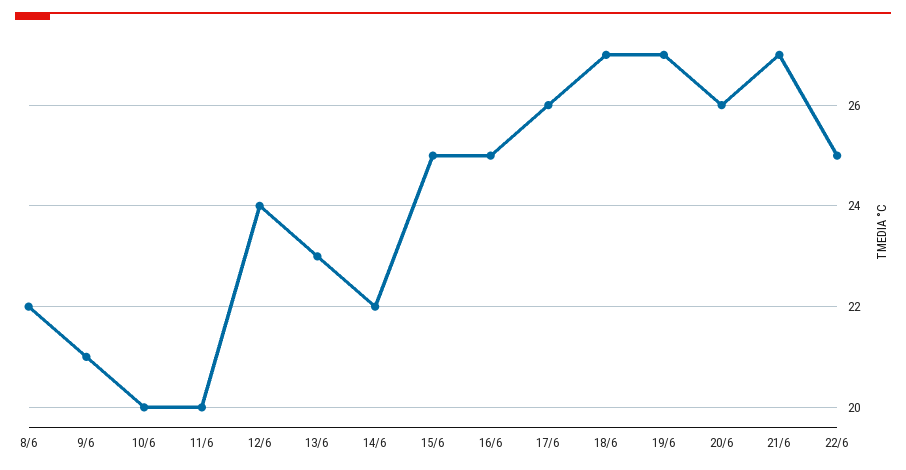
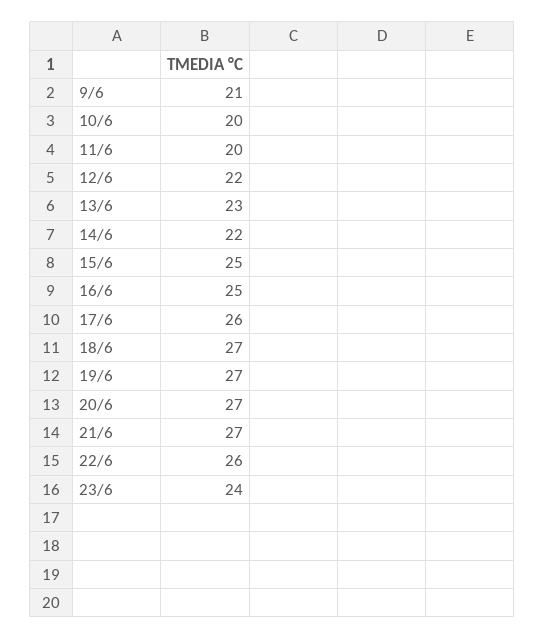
8/6: 22 -> none
12/6: 24 -> 22
20/6: 26 -> 27
22/6: 25 -> 26
23/6: none -> 24

